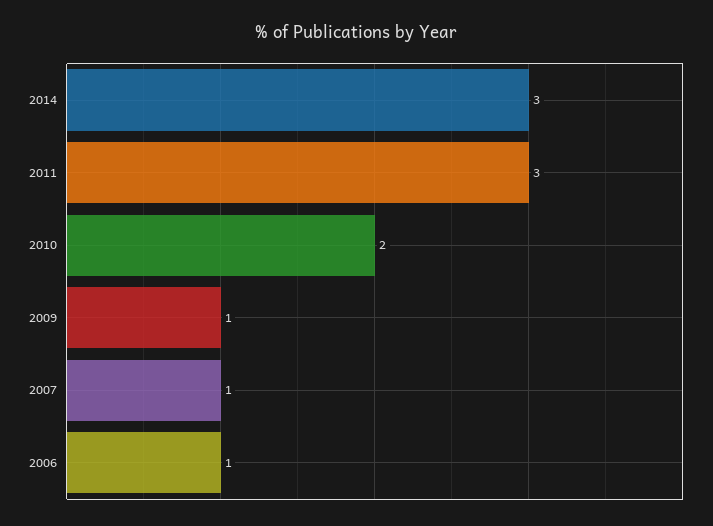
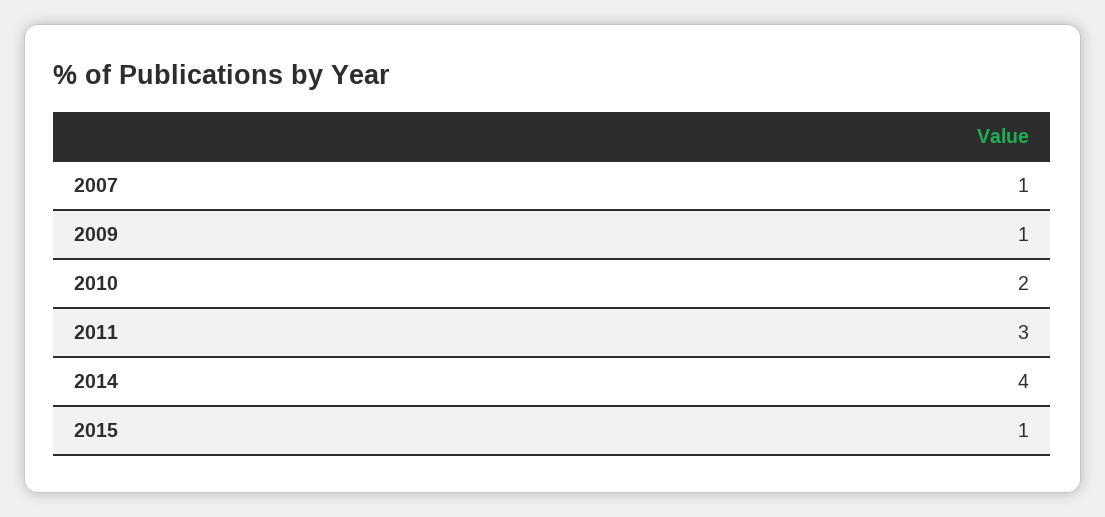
2014: 3 -> 4
2006: 1 -> none
2015: none -> 1

